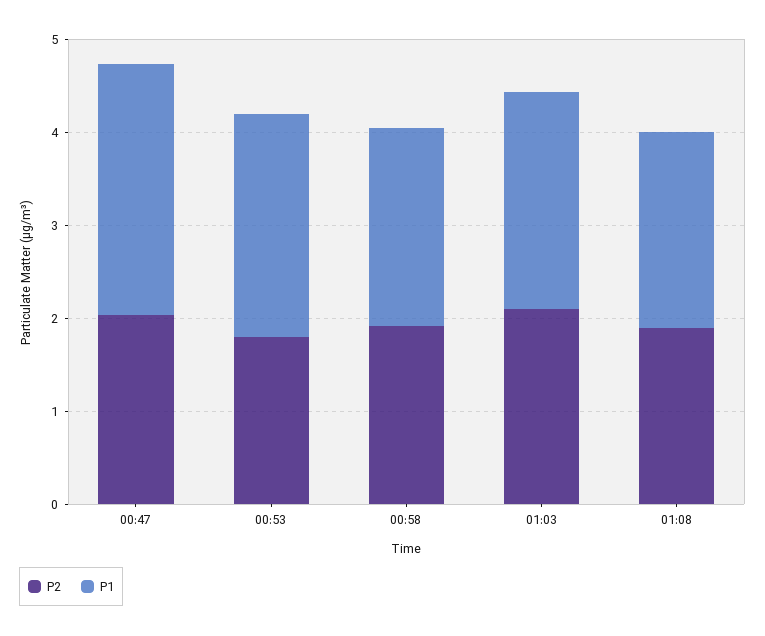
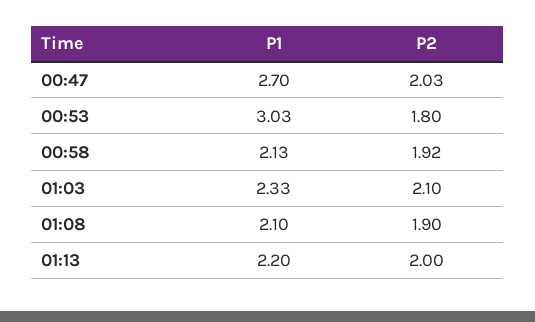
P1, 00:53: 2.4 -> 3.03
P1, 01:13: none -> 2.2
P2, 01:13: none -> 2

